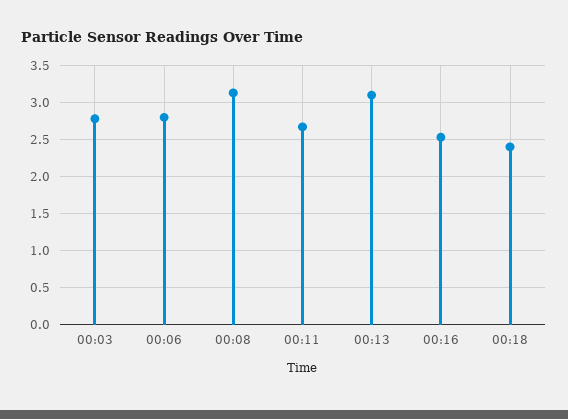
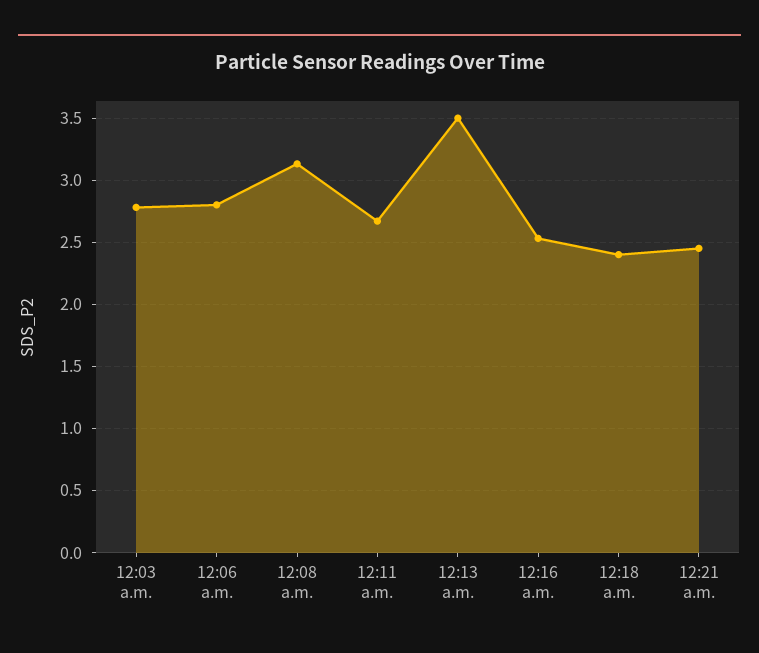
00:13: 3.1 -> 3.5
12:21 a.m.: none -> 2.45

